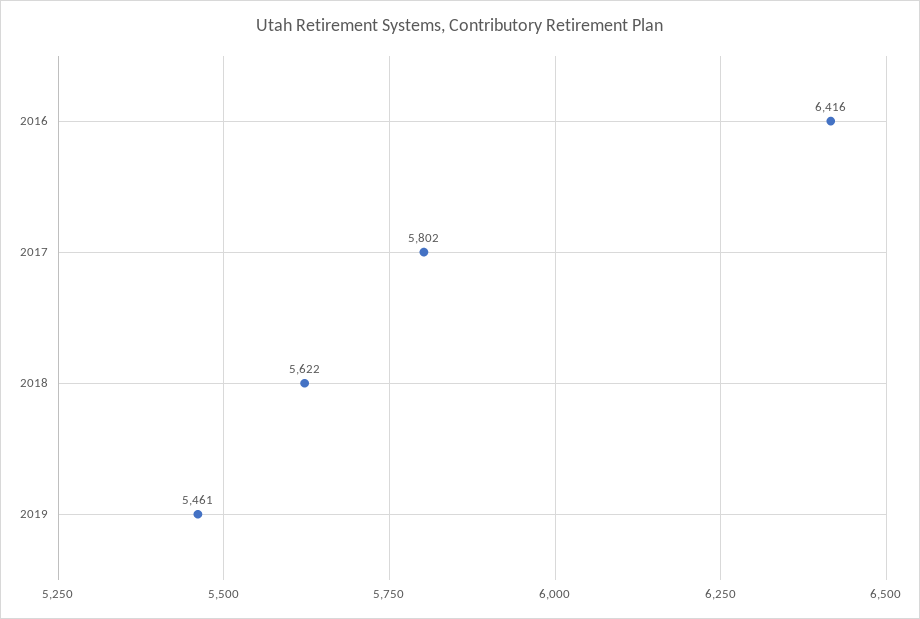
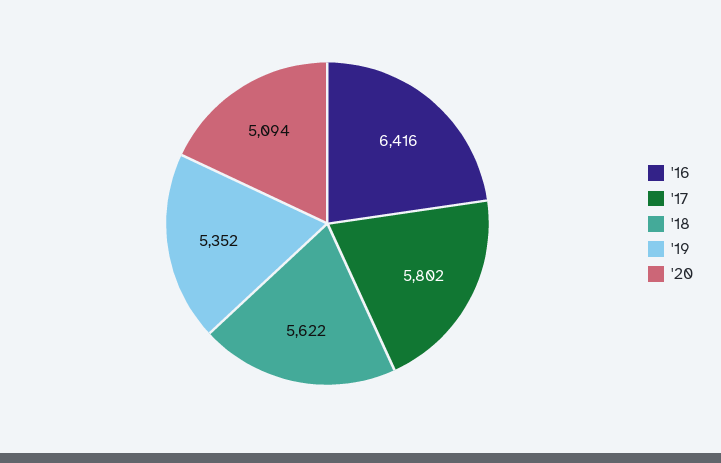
2019: 5461 -> 5352
'20: none -> 5094

